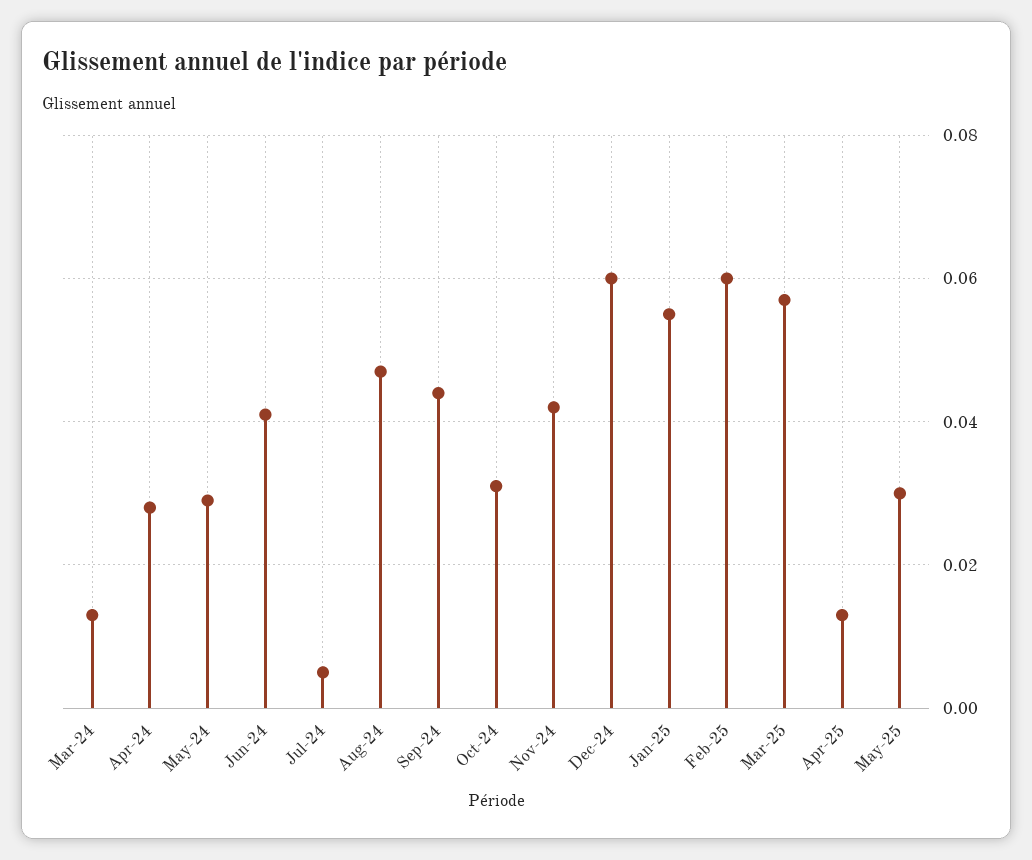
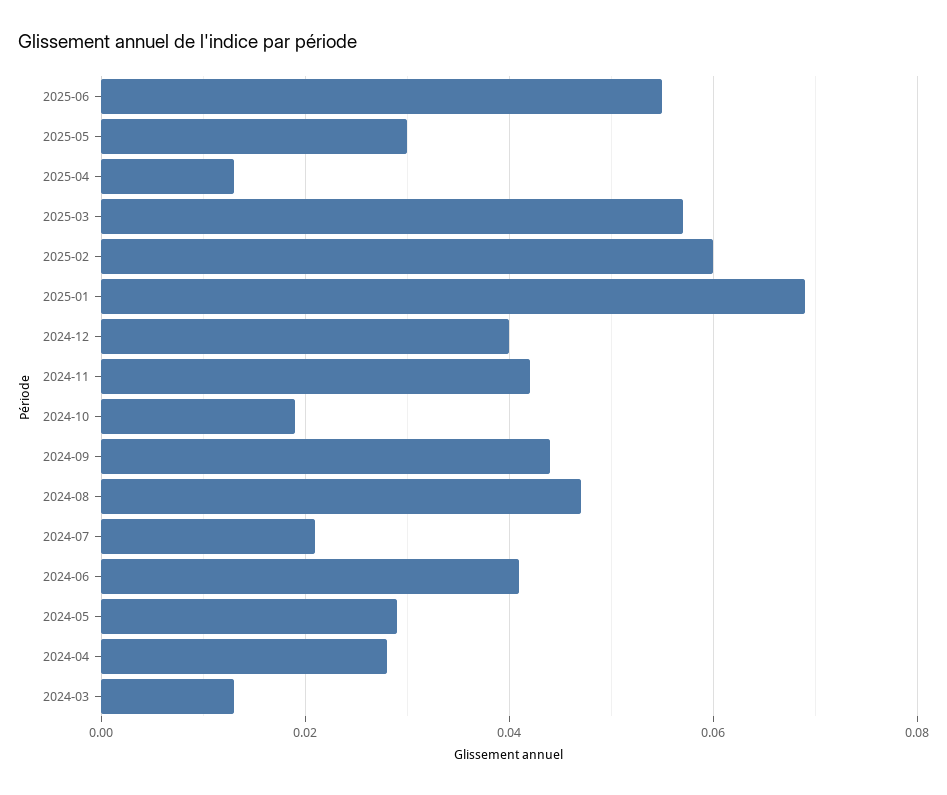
Jul-24: 0.005 -> 0.02
Oct-24: 0.03 -> 0.02
Dec-24: 0.06 -> 0.04
Jan-25: 0.055 -> 0.07
2025-06: none -> 0.055

